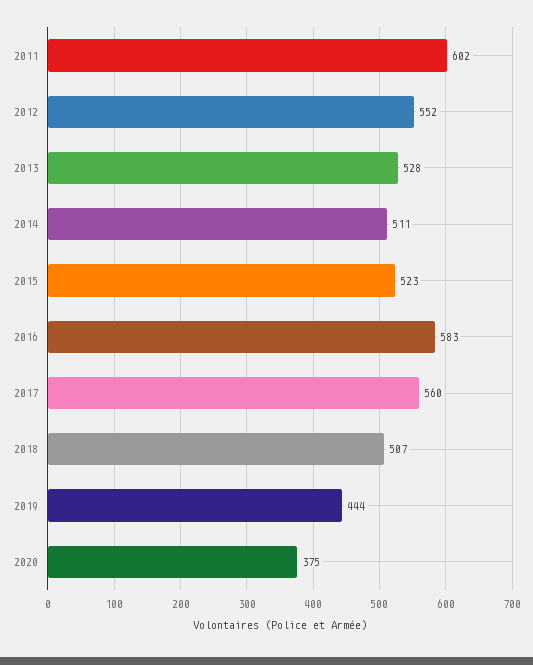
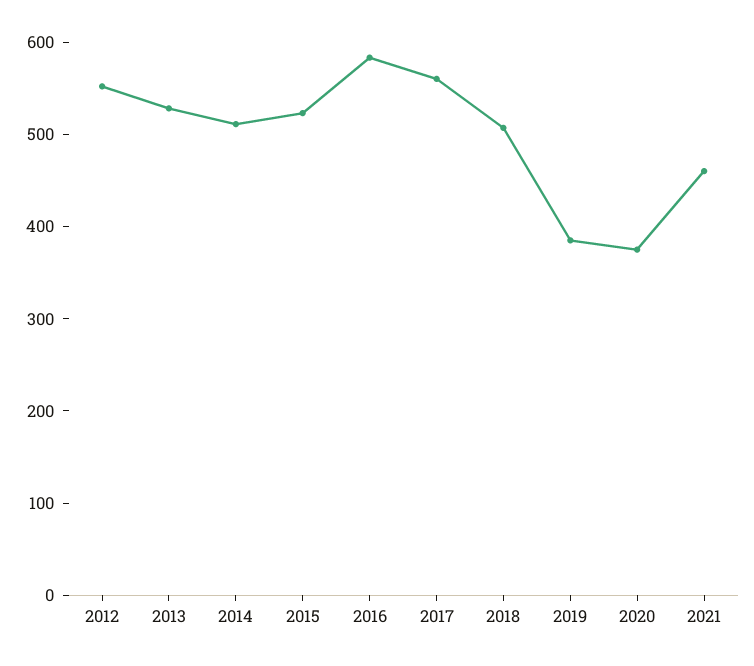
2011: 602 -> none
2019: 444 -> 380
2021: none -> 460

